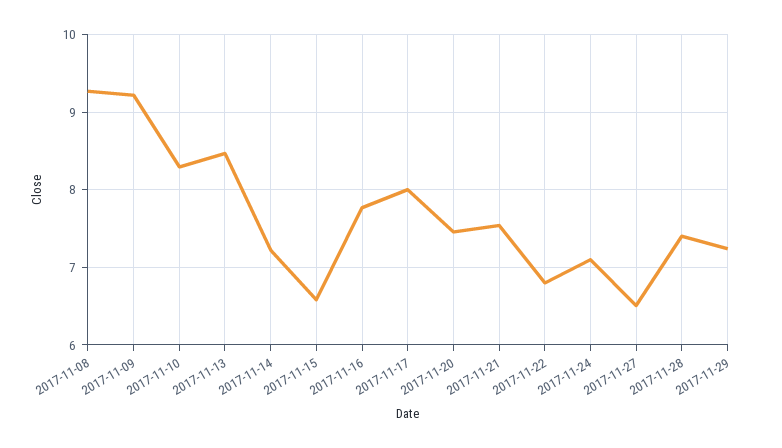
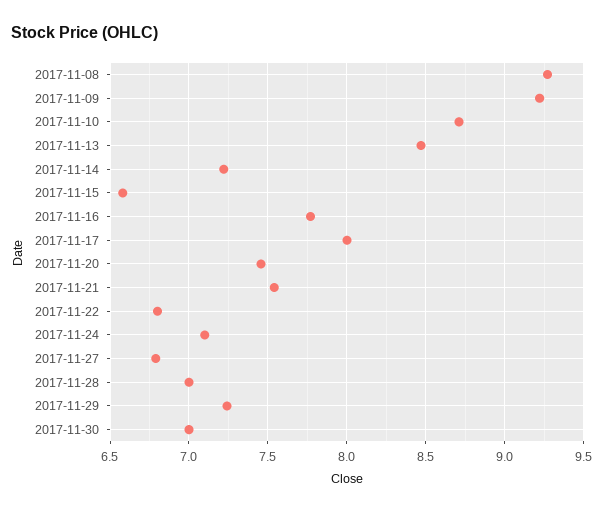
2017-11-10: 8.3 -> 8.7
2017-11-27: 6.5 -> 6.8
2017-11-28: 7.4 -> 7
2017-11-30: none -> 7

